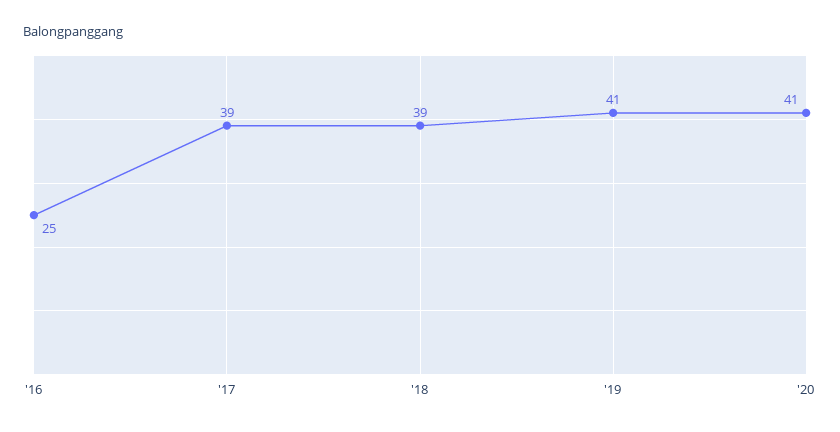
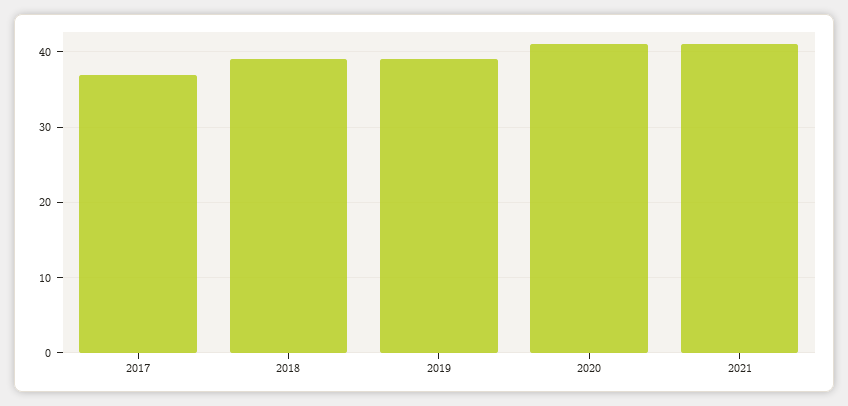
'16: 25 -> none
'17: 39 -> 37
'19: 41 -> 39
2021: none -> 41

